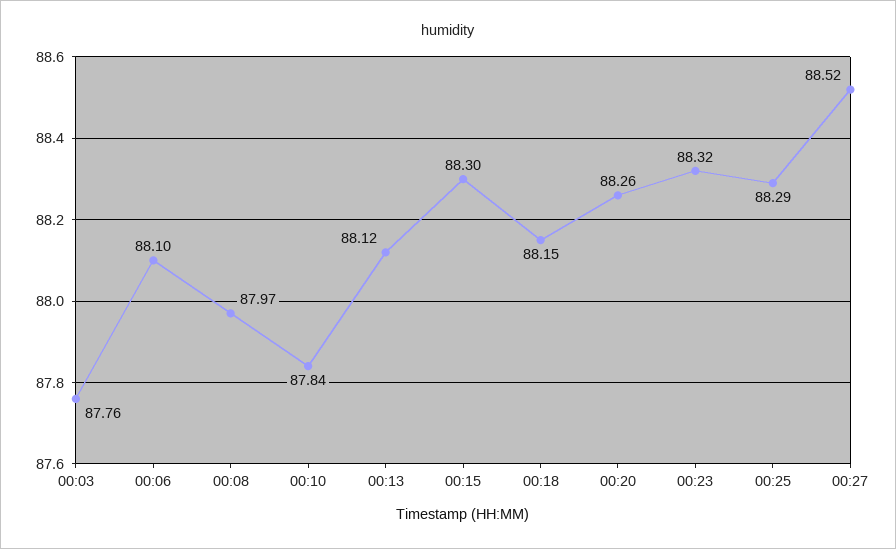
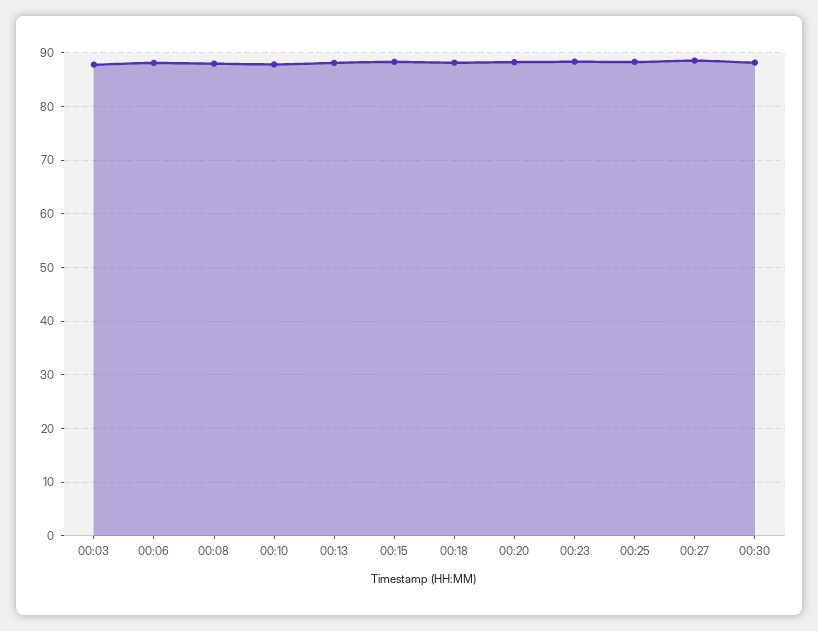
00:30: none -> 88

